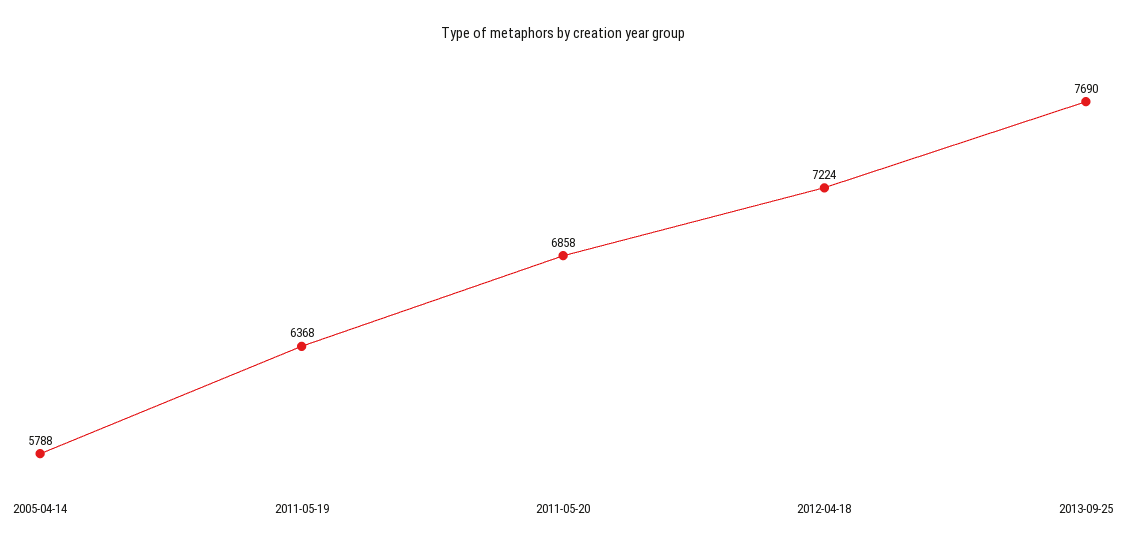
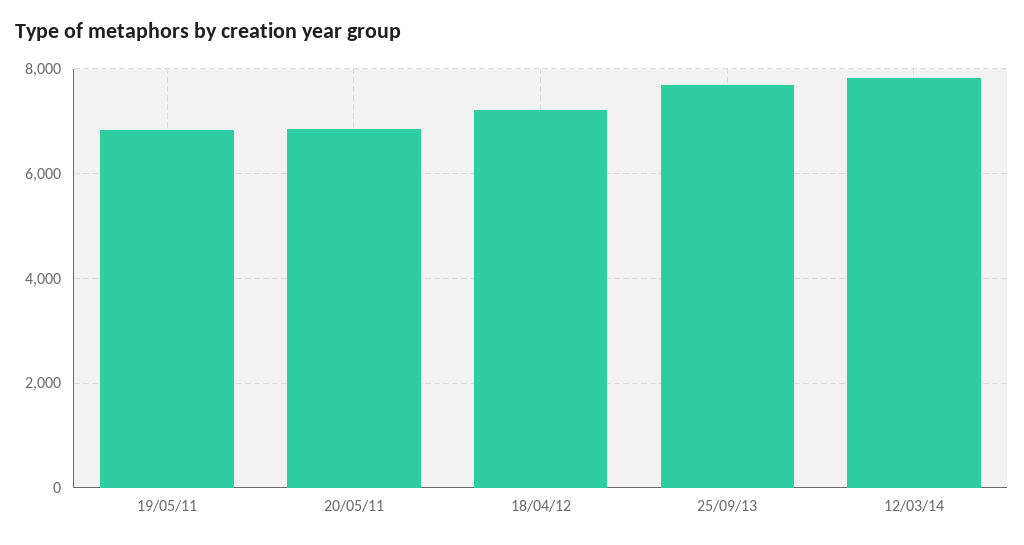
2005-04-14: 5788 -> none
2011-05-19: 6368 -> 6800
12/03/14: none -> 7800

